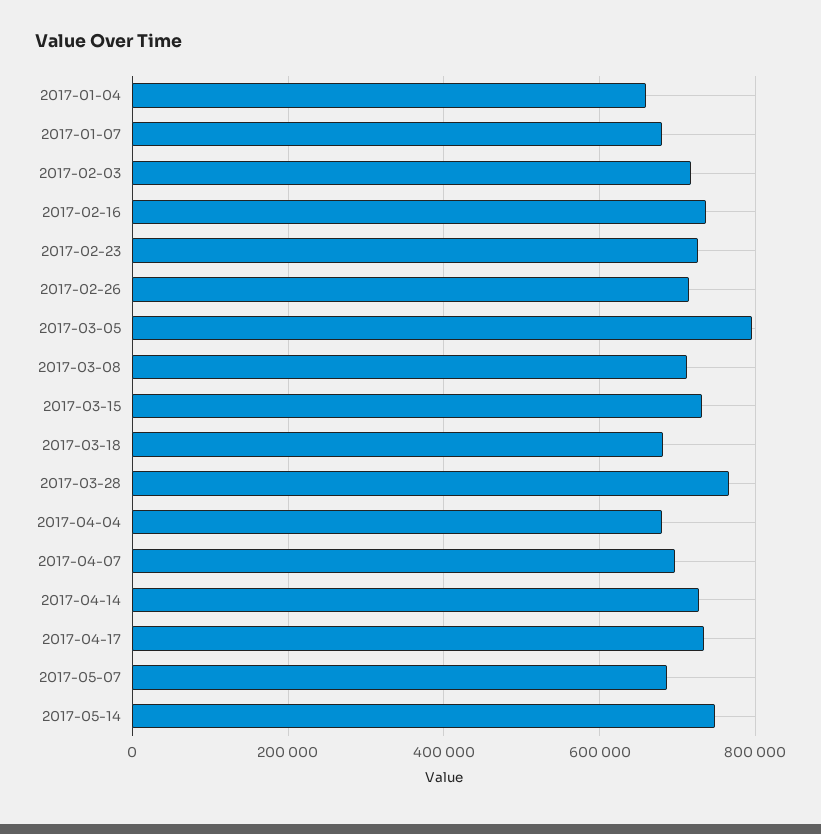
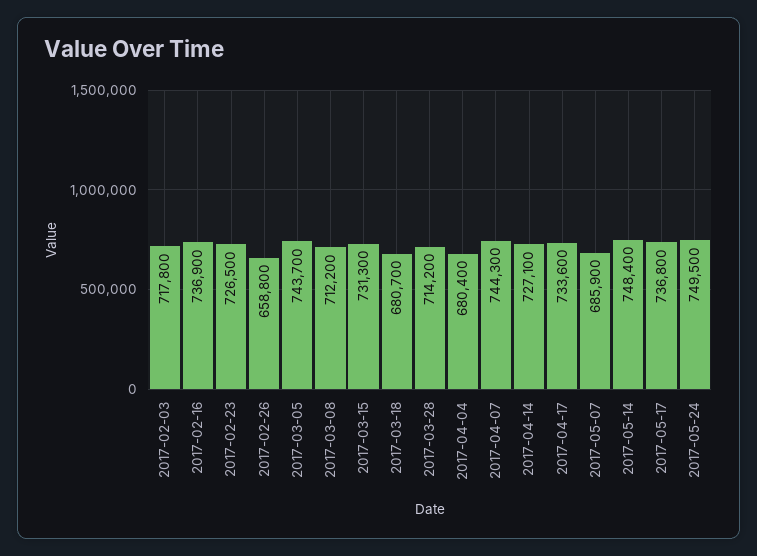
2017-01-04: 660000 -> none
2017-01-07: 680000 -> none
2017-02-26: 720000 -> 658800
2017-03-05: 800000 -> 743700
2017-03-28: 760000 -> 714200
2017-04-07: 700000 -> 744300
2017-05-17: none -> 736800
2017-05-24: none -> 749500

